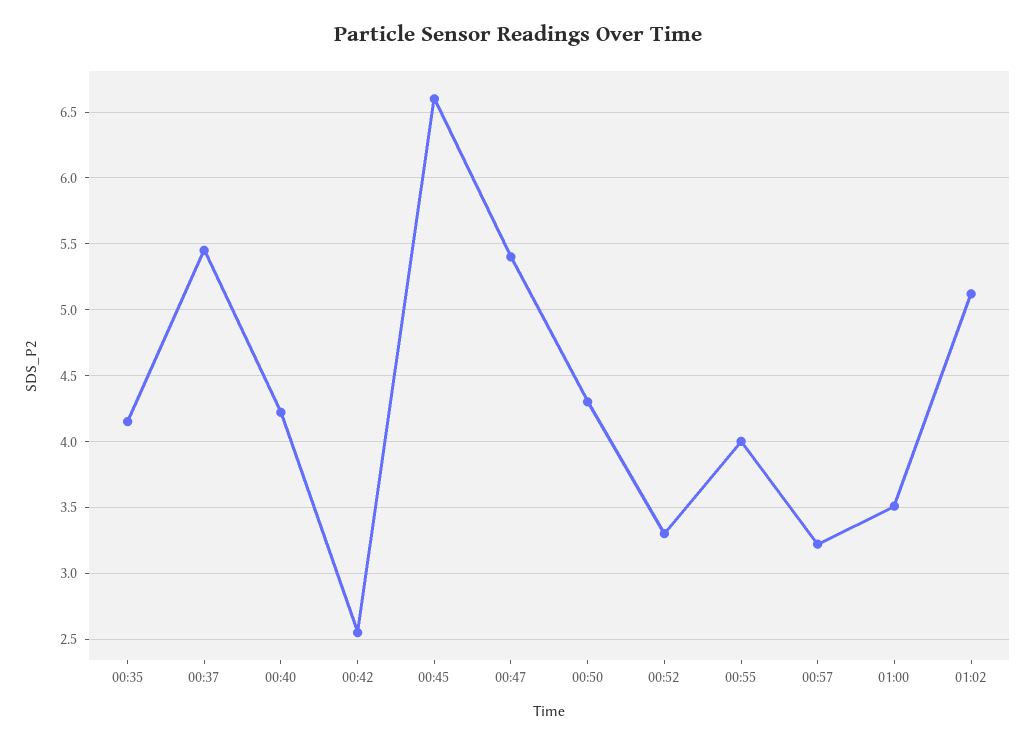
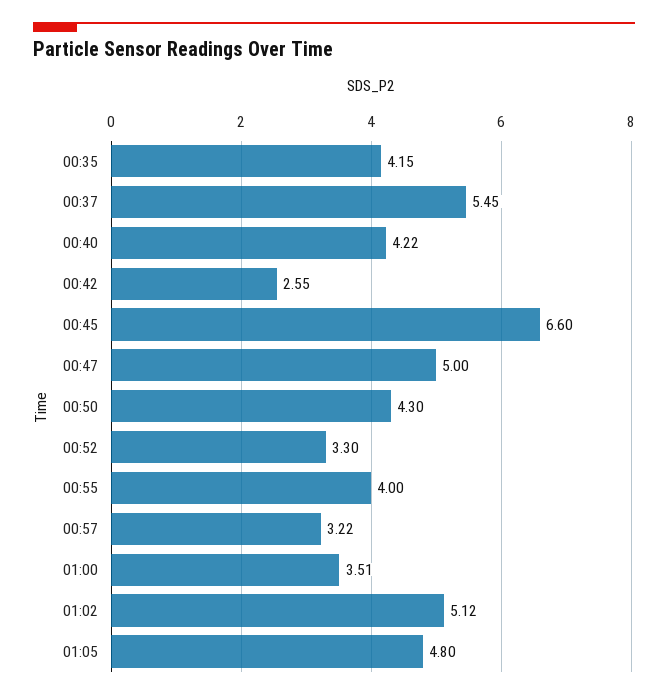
00:47: 5.4 -> 5
01:05: none -> 4.8

